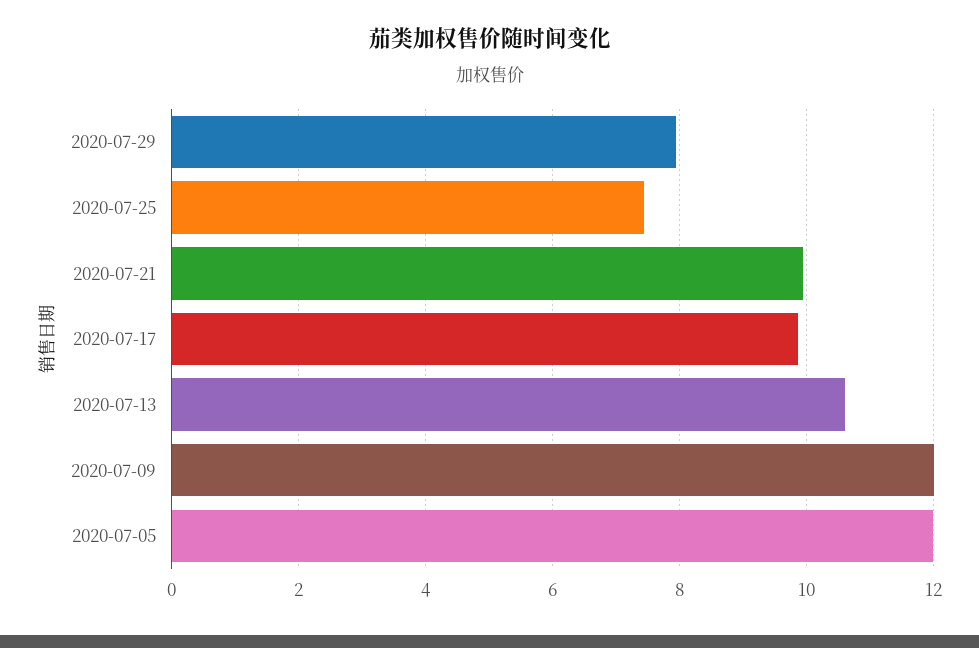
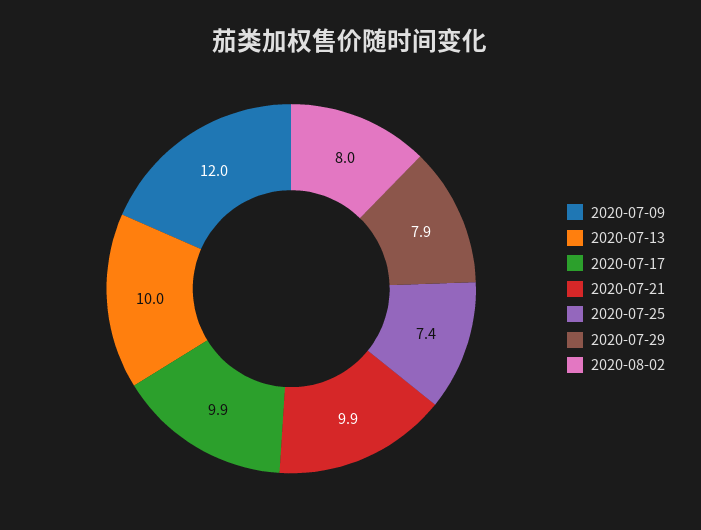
2020-07-13: 10.6 -> 10
2020-07-05: 12 -> none
2020-08-02: none -> 8

